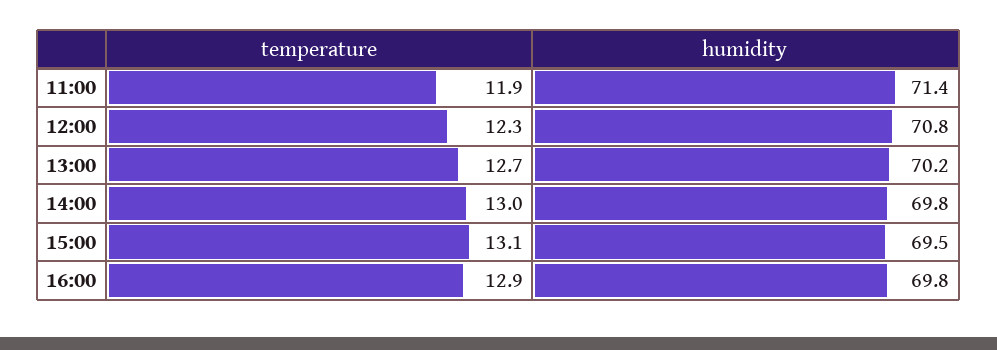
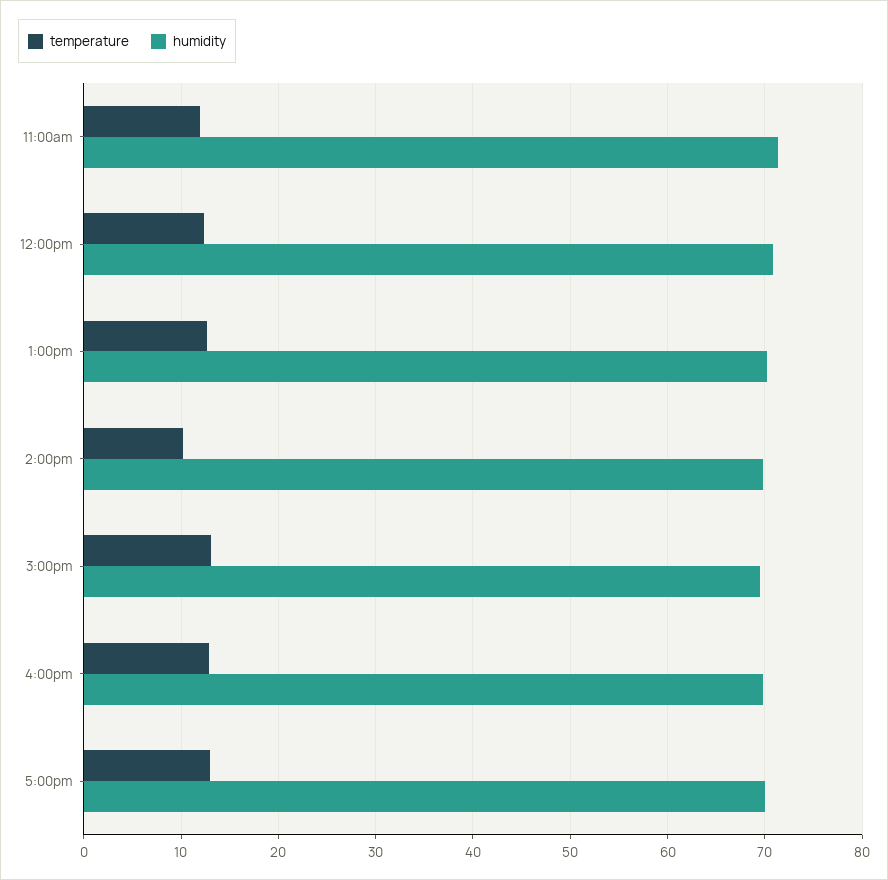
temperature, 14:00: 13 -> 10
temperature, 5:00pm: none -> 13
humidity, 5:00pm: none -> 70

